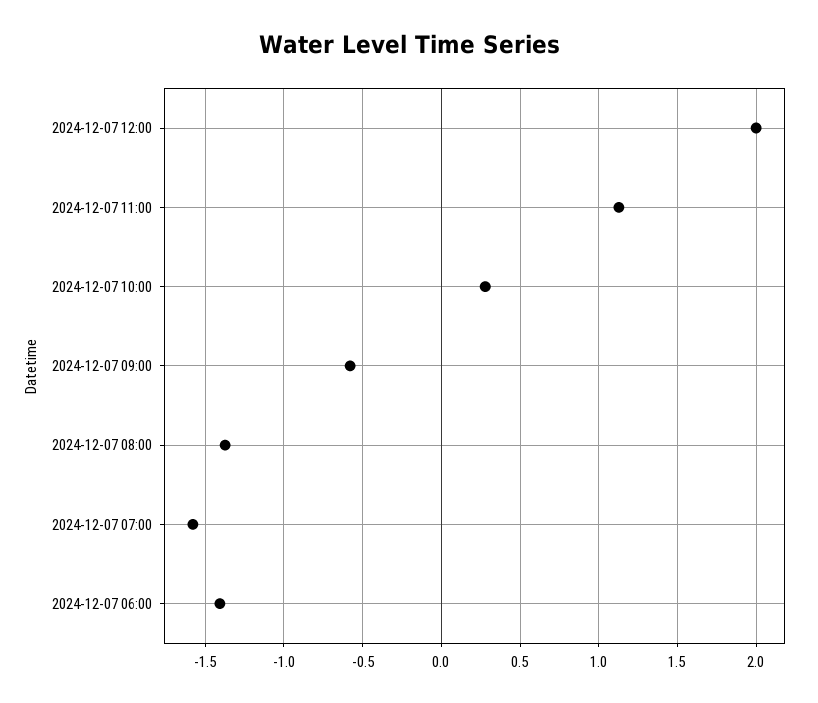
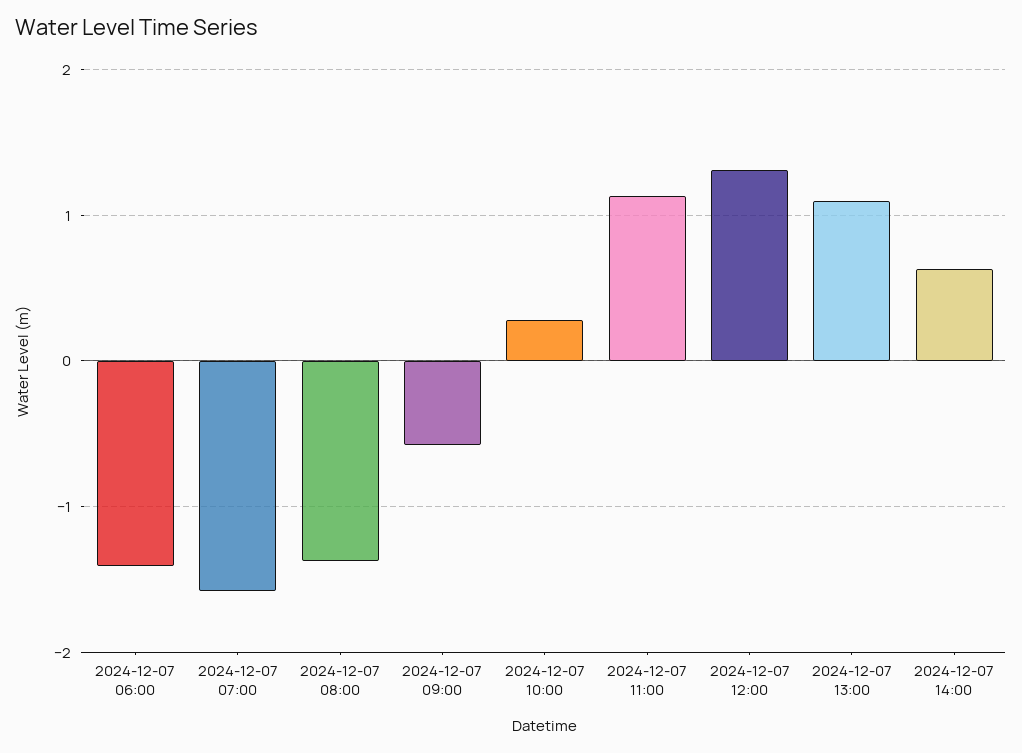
2024-12-07 12:00: 2 -> 1.3
2024-12-07 13:00: none -> 1.1
2024-12-07 14:00: none -> 0.6

